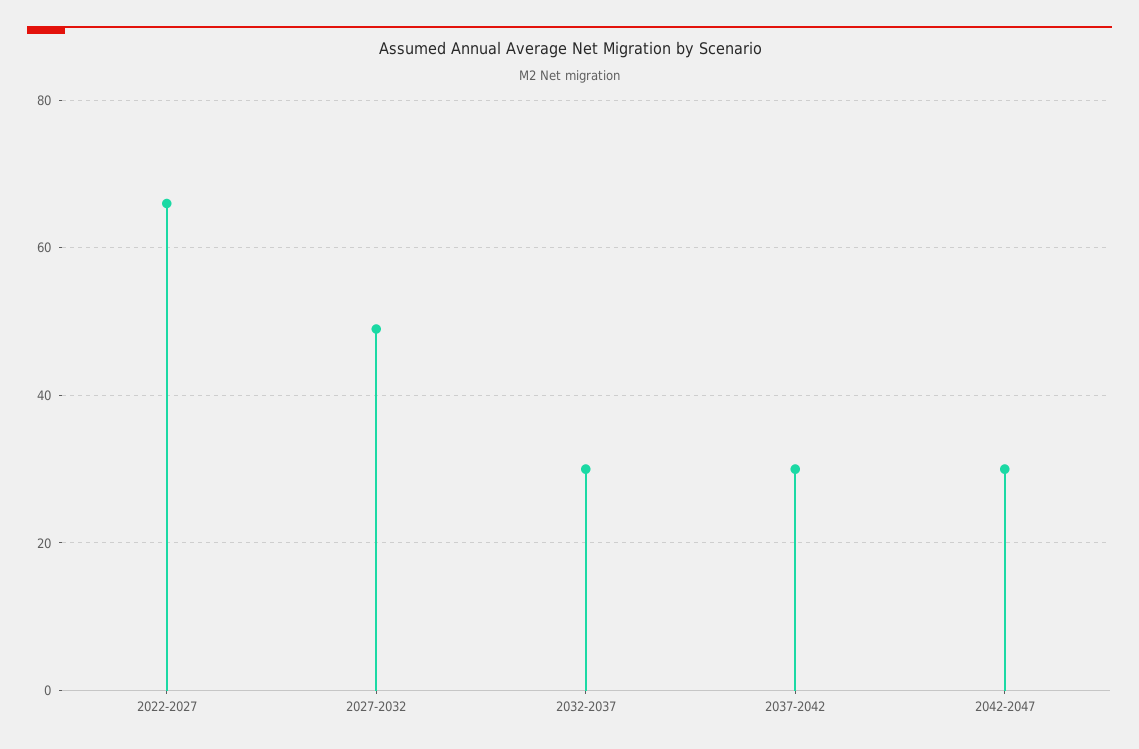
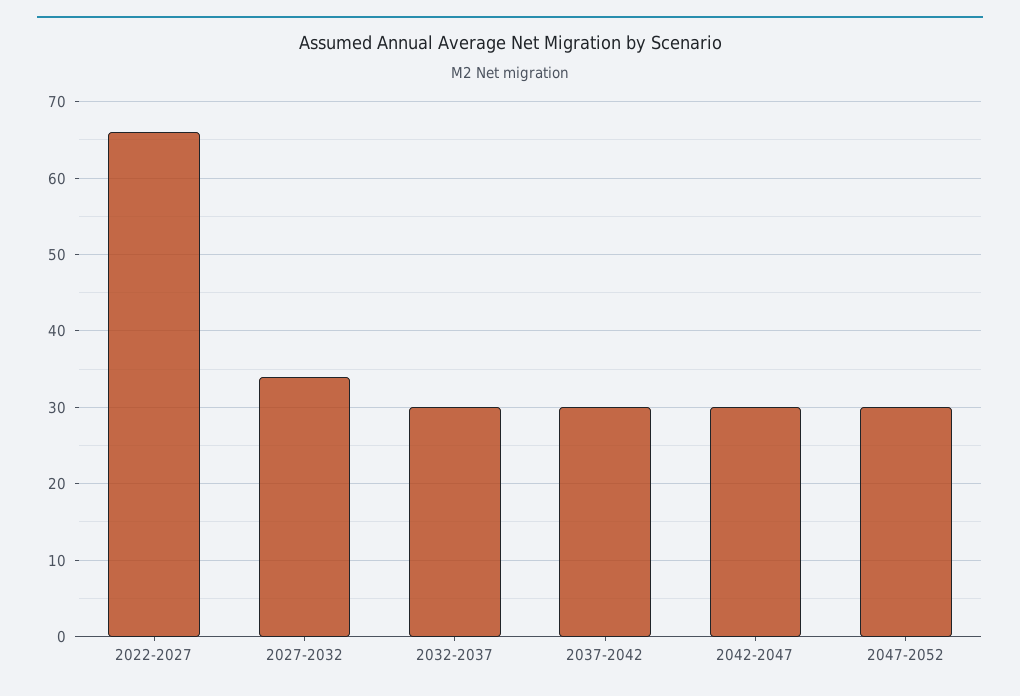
2027-2032: 50 -> 34
2047-2052: none -> 30

